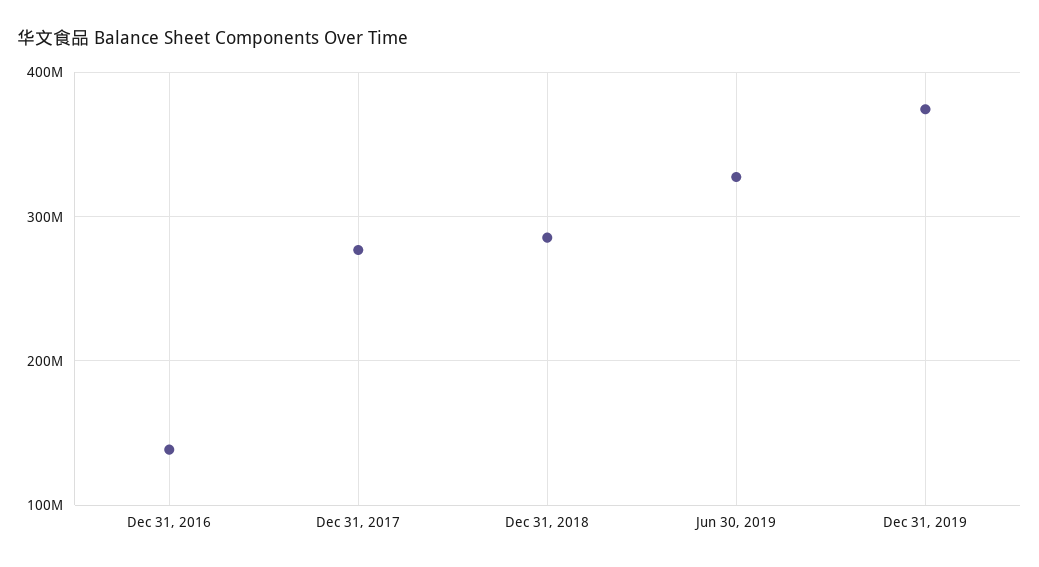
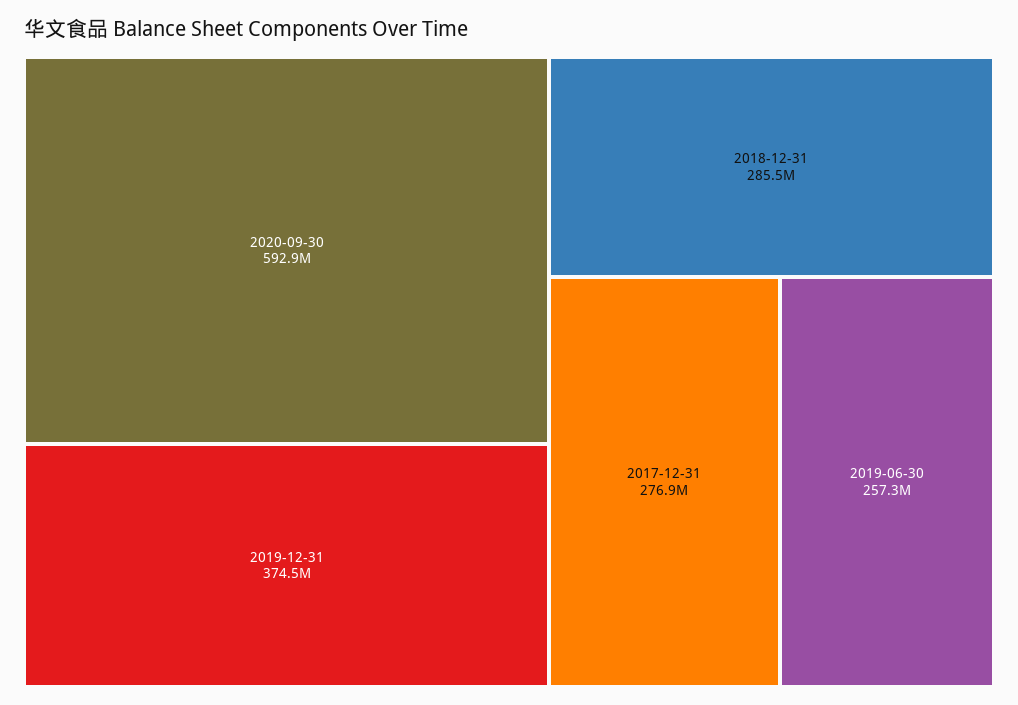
Dec 31, 2016: 140000000 -> none
Jun 30, 2019: 330000000 -> 257300000
2020-09-30: none -> 592900000

